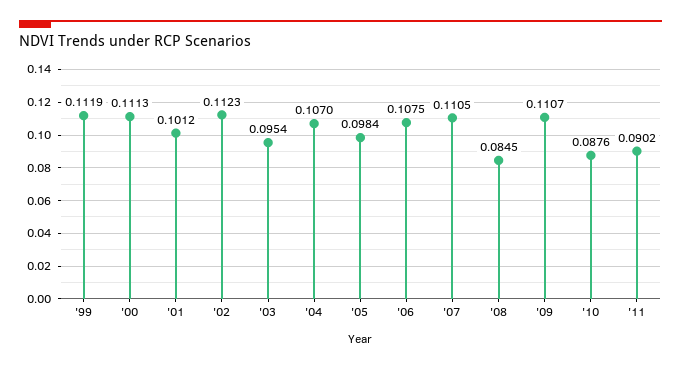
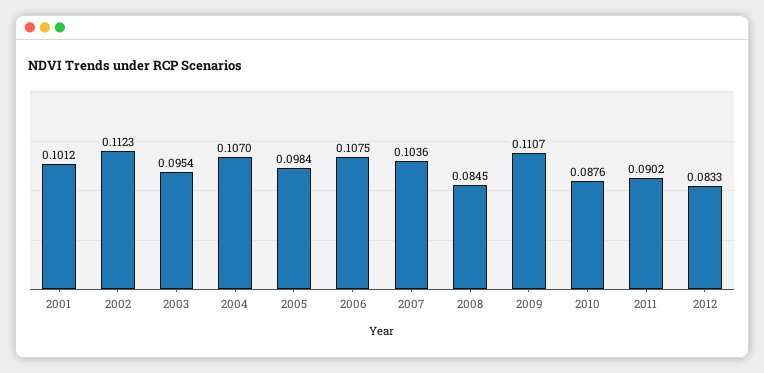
'99: 0.1119 -> none
'00: 0.1113 -> none
'07: 0.1105 -> 0.1036
2012: none -> 0.0833

